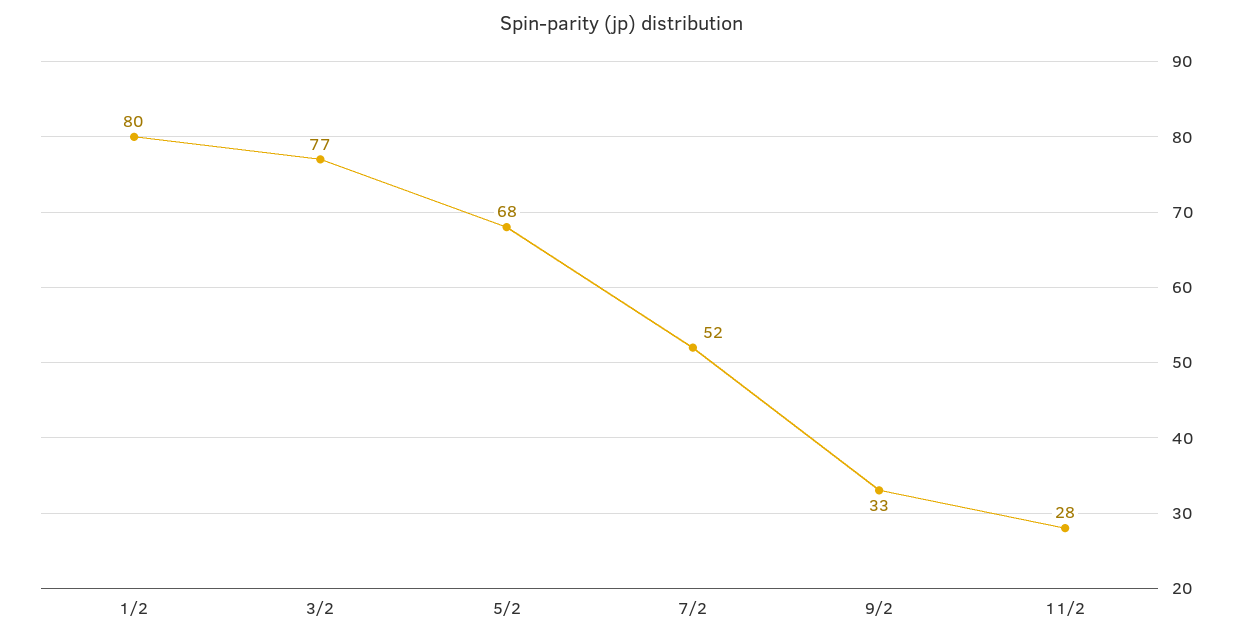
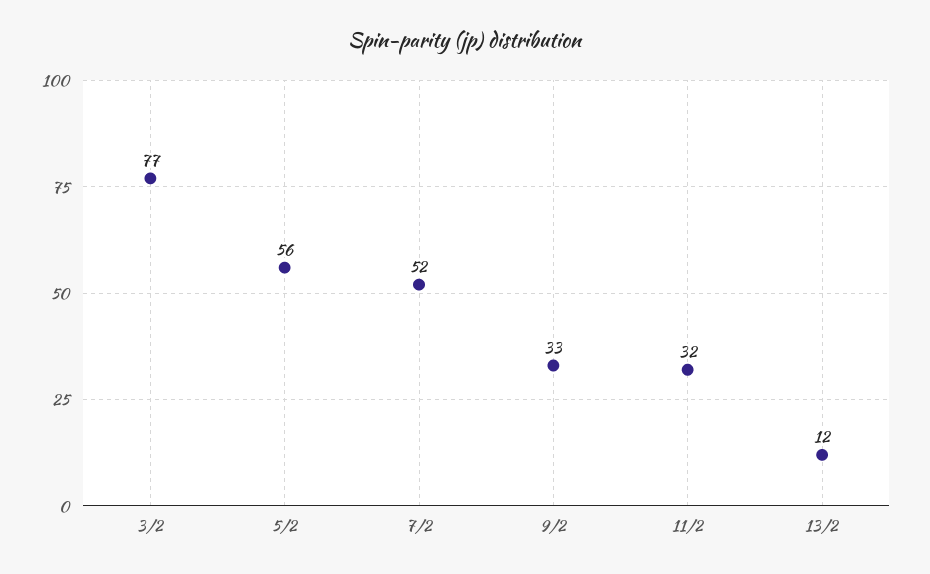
1/2: 80 -> none
5/2: 68 -> 56
11/2: 28 -> 32
13/2: none -> 12

